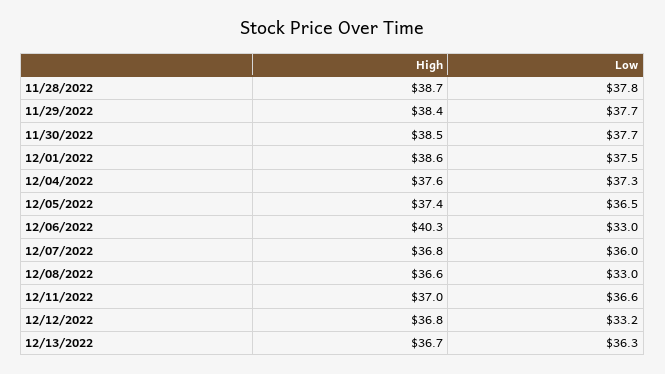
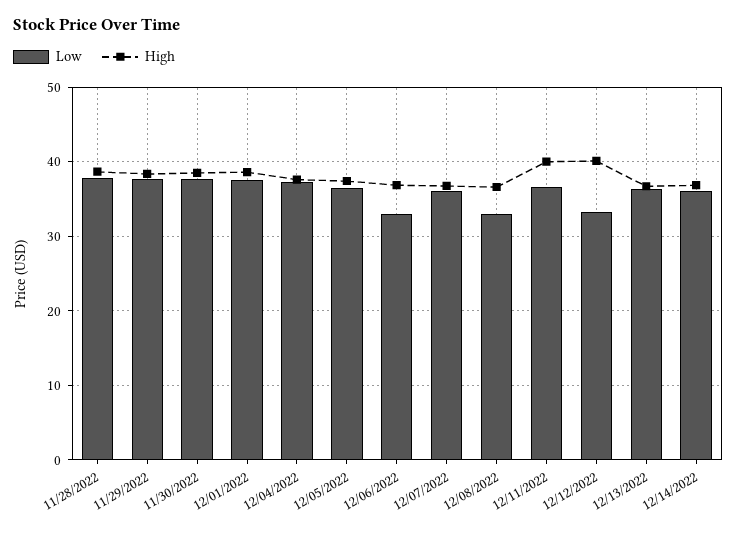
High, 12/06/2022: 40.3 -> 37
High, 12/11/2022: 37 -> 40
High, 12/12/2022: 36.8 -> 40
Low, 12/14/2022: none -> 36
High, 12/14/2022: none -> 37

